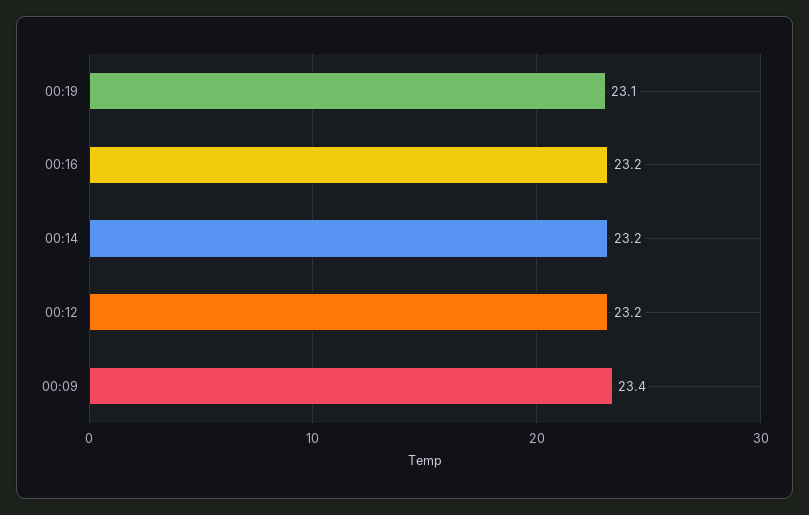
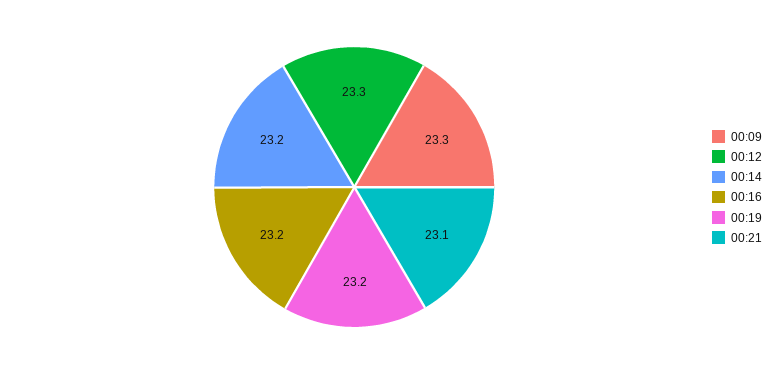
00:19: 23.1 -> 23.2
00:12: 23.2 -> 23.3
00:09: 23.4 -> 23.3
00:21: none -> 23.1

